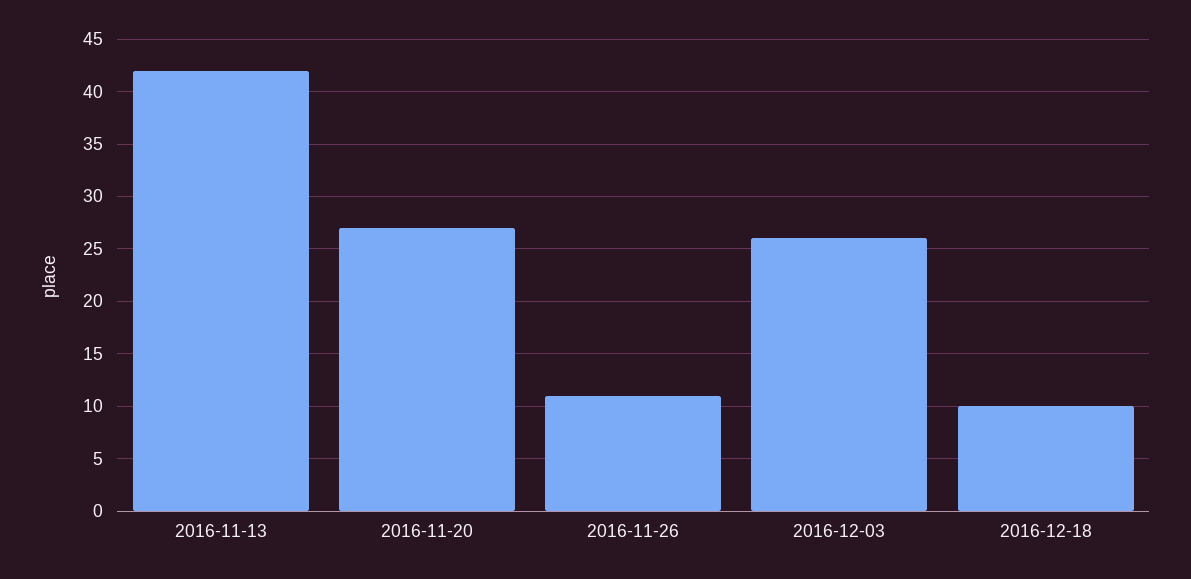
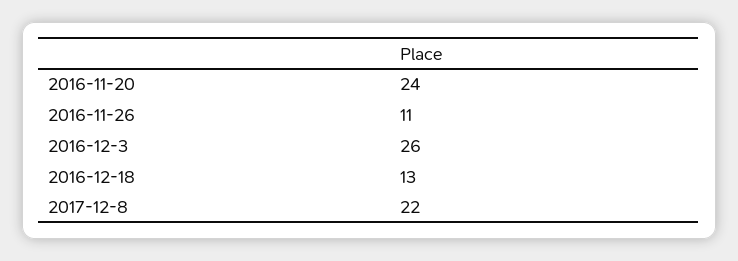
2016-11-13: 42 -> none
2016-11-20: 27 -> 24
2016-12-18: 10 -> 13
2017-12-8: none -> 22

